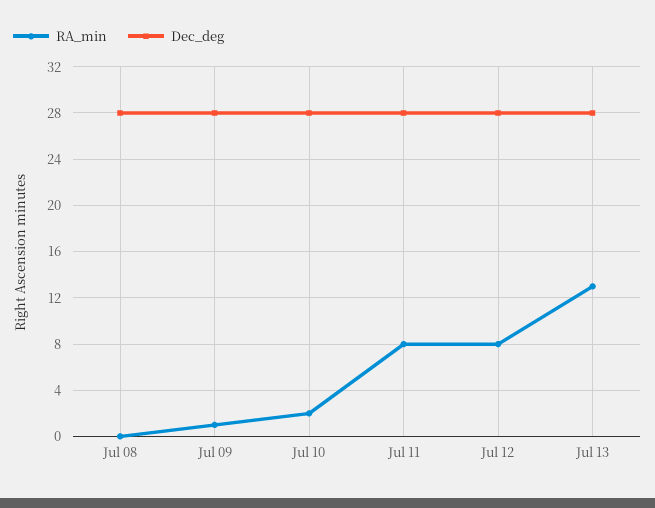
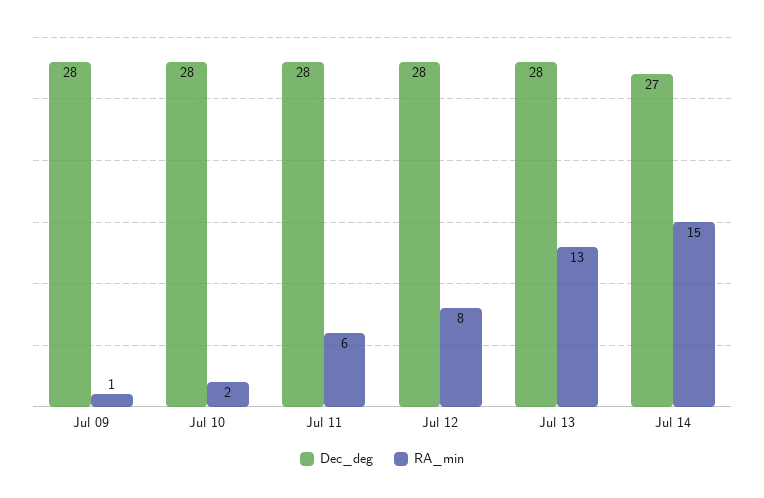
RA_min, Jul 08: 0 -> none
Dec_deg, Jul 08: 28 -> none
RA_min, Jul 11: 8 -> 6
Dec_deg, Jul 14: none -> 27
RA_min, Jul 14: none -> 15

